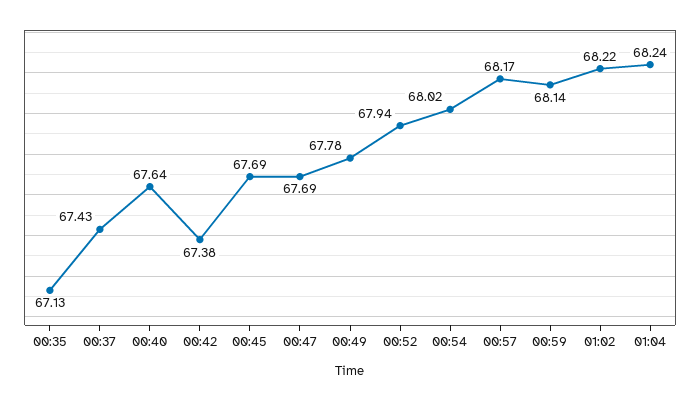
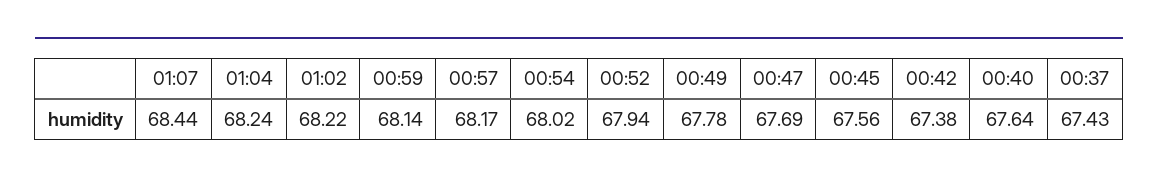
00:35: 67.13 -> none
00:45: 67.69 -> 67.56
01:07: none -> 68.44

